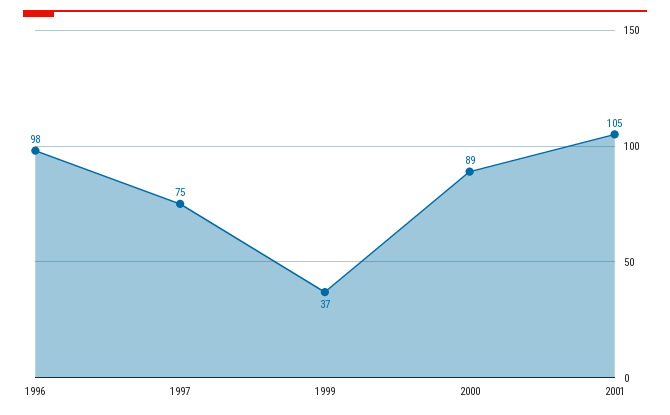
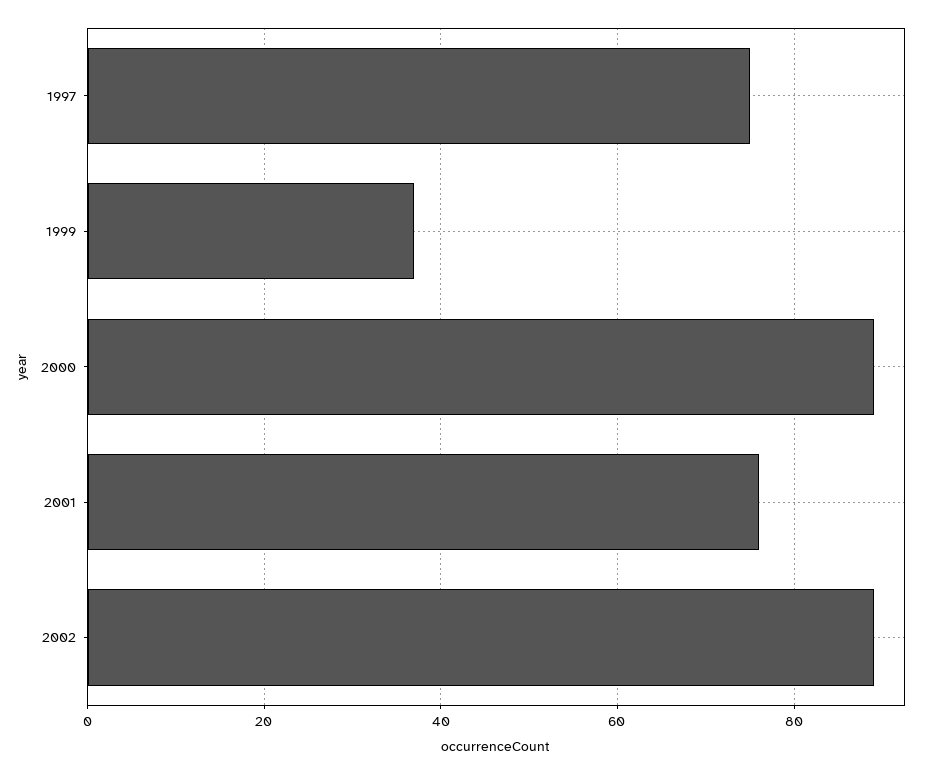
1996: 98 -> none
2001: 105 -> 75
2002: none -> 90

